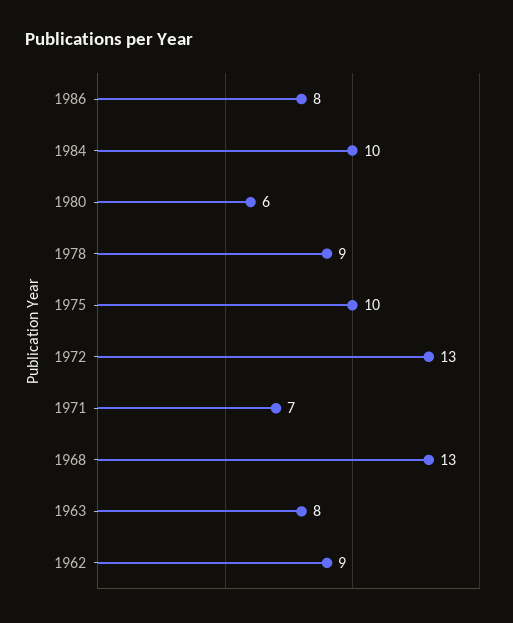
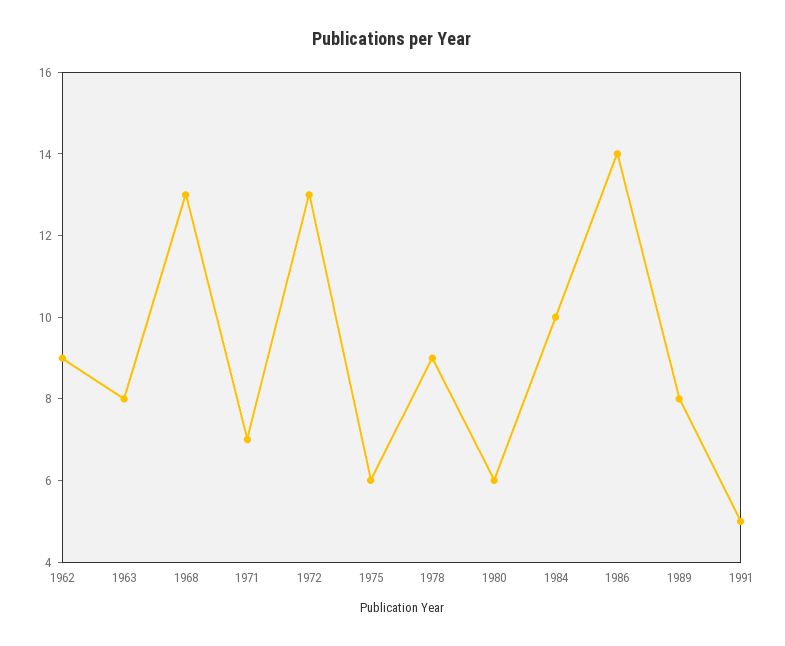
1986: 8 -> 14
1975: 10 -> 6
1989: none -> 8
1991: none -> 5

